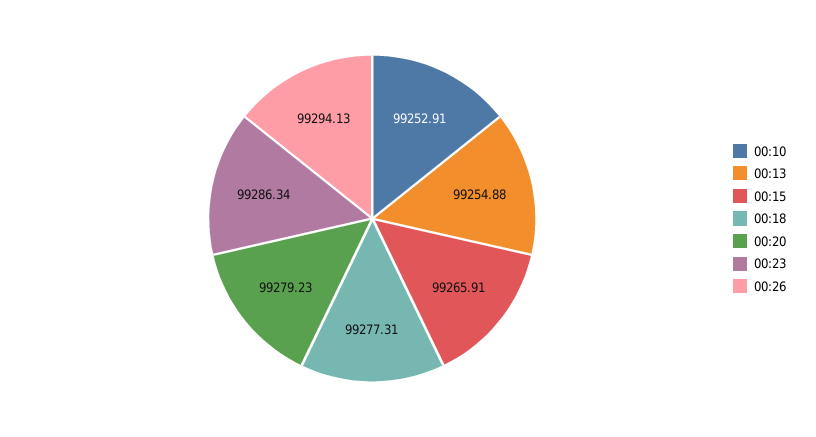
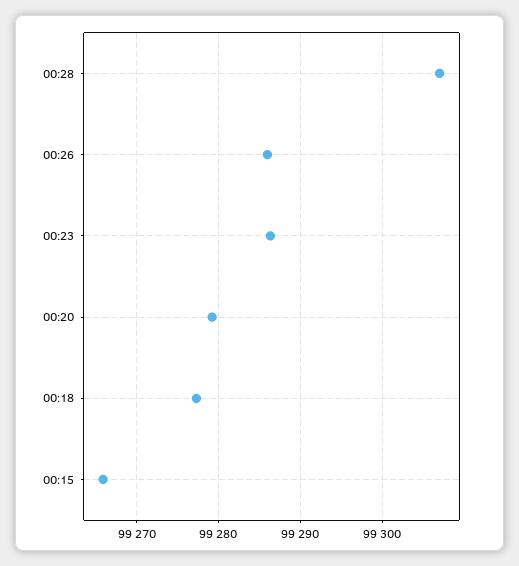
00:10: 99252.91 -> none
00:13: 99254.88 -> none
00:26: 99294.13 -> 99286
00:28: none -> 99307

